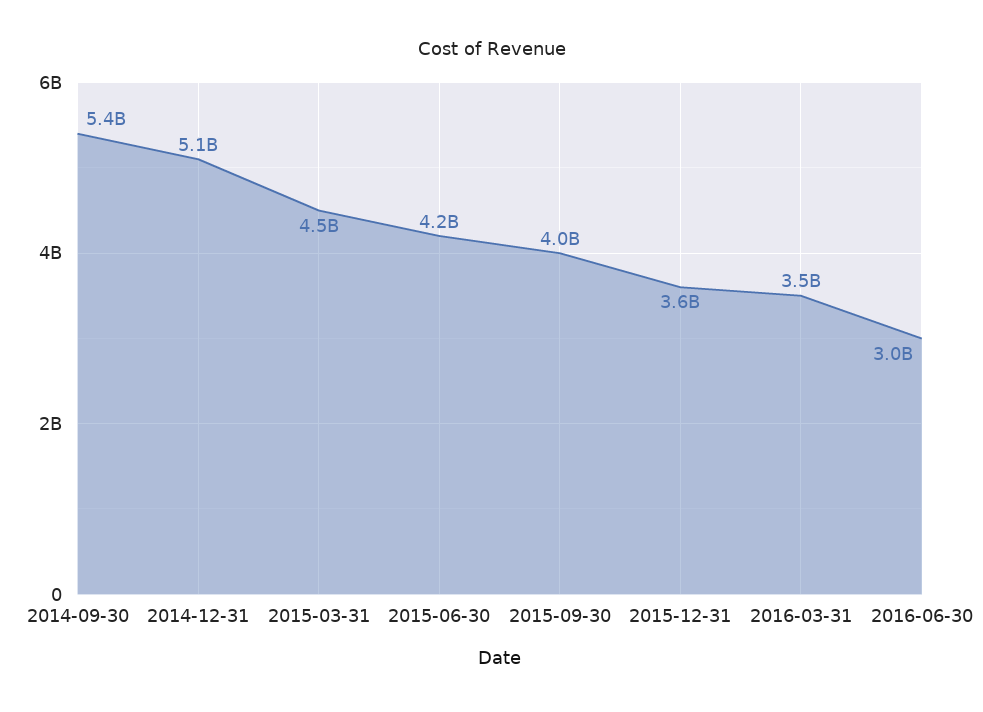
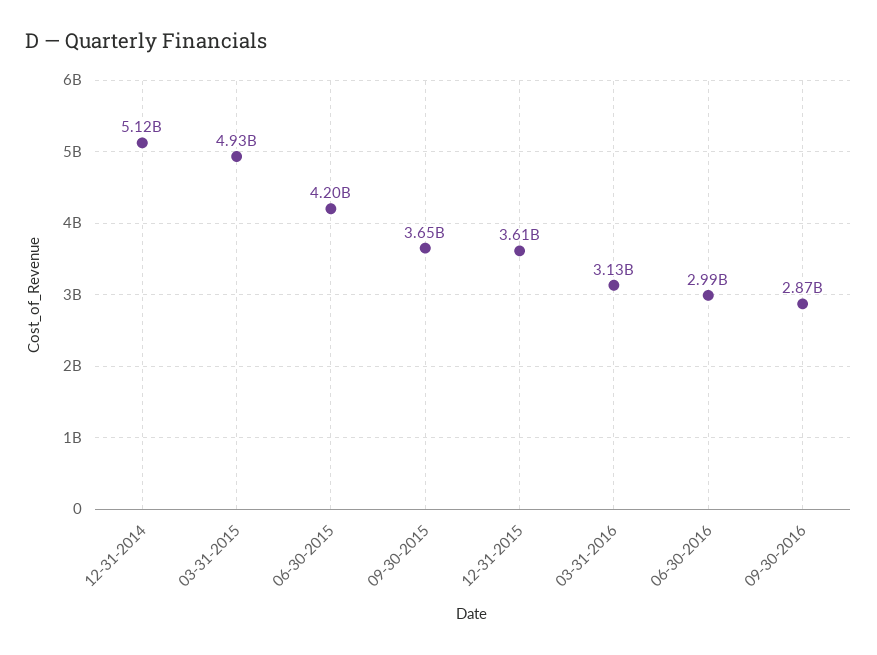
2014-09-30: 5400000000 -> none
2015-03-31: 4500000000 -> 4930000000
2015-09-30: 4000000000 -> 3650000000
2016-03-31: 3500000000 -> 3130000000
09-30-2016: none -> 2870000000

